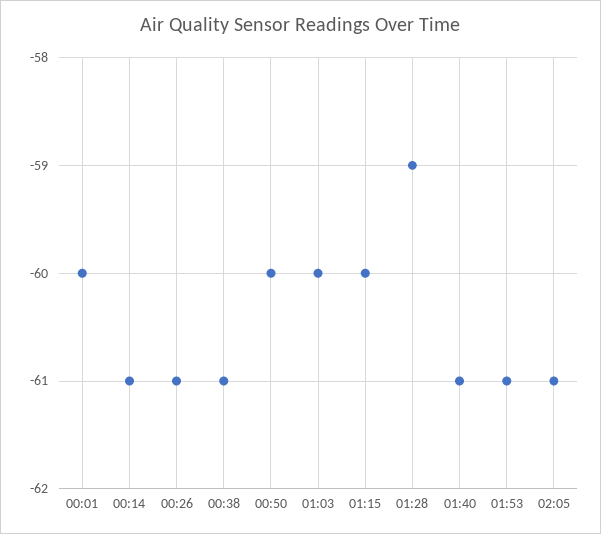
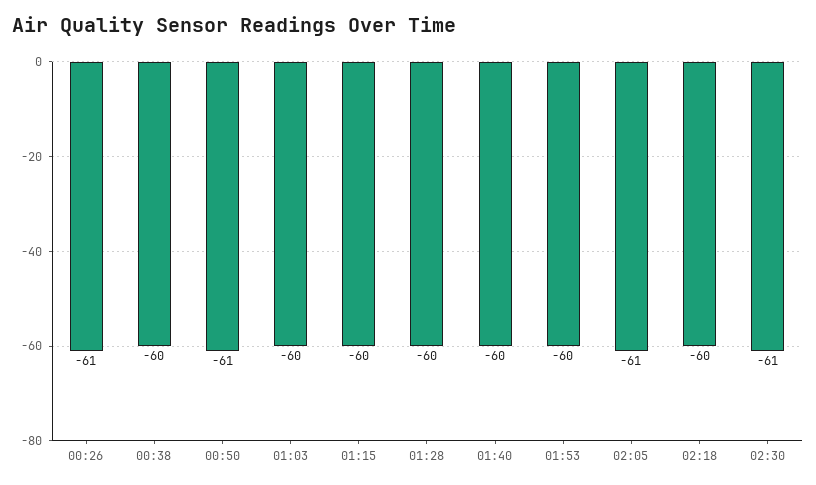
00:01: -60 -> none
00:14: -61 -> none
00:38: -61 -> -60
00:50: -60 -> -61
01:28: -59 -> -60
01:40: -61 -> -60
01:53: -61 -> -60
02:18: none -> -60
02:30: none -> -61

